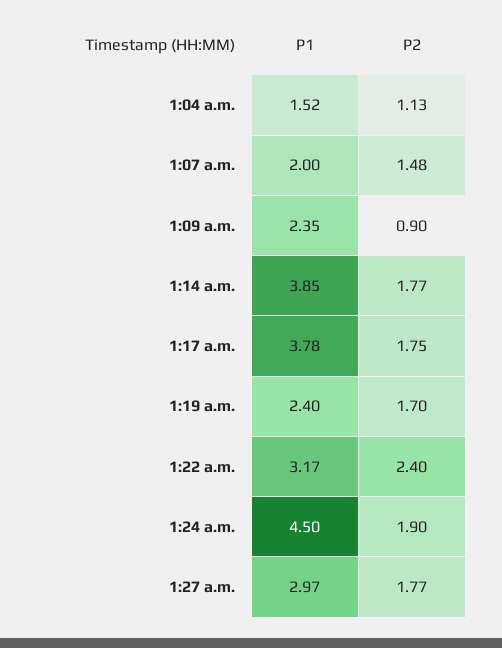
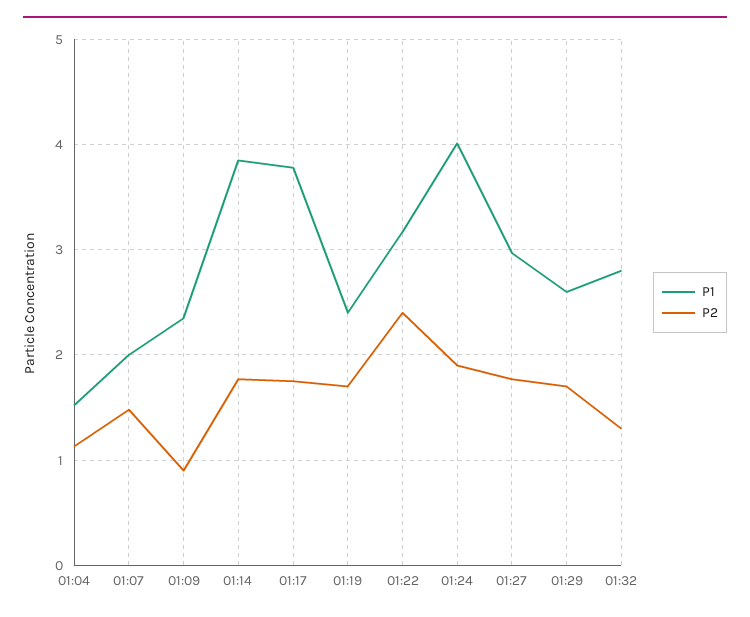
P1, 1:24 a.m.: 4.5 -> 4
P1, 01:29: none -> 2.6
P2, 01:29: none -> 1.7
P1, 01:32: none -> 2.8
P2, 01:32: none -> 1.3

